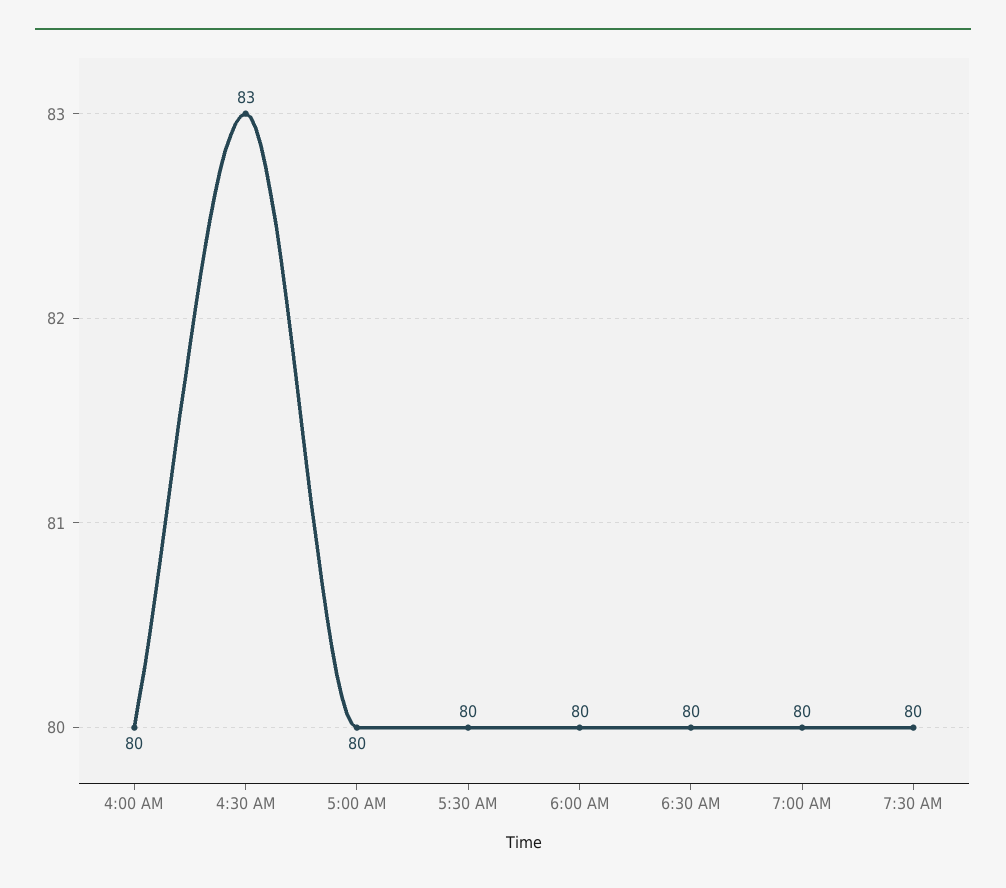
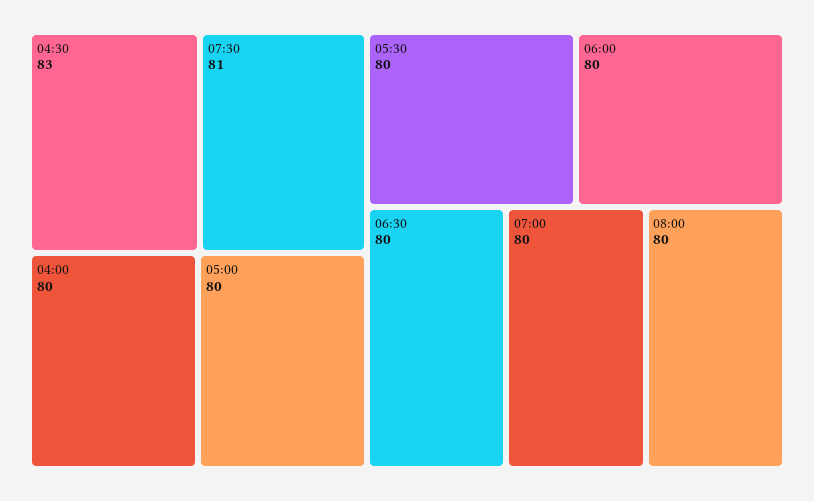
7:30 AM: 80 -> 81
08:00: none -> 80

